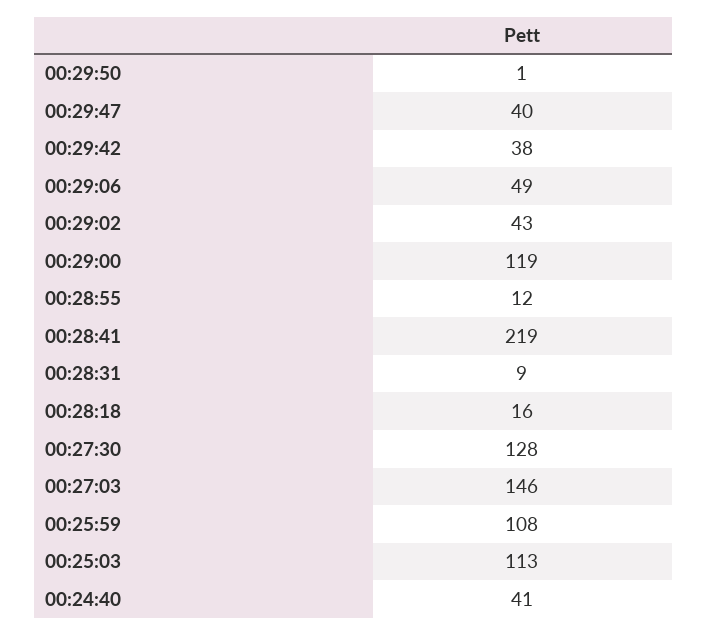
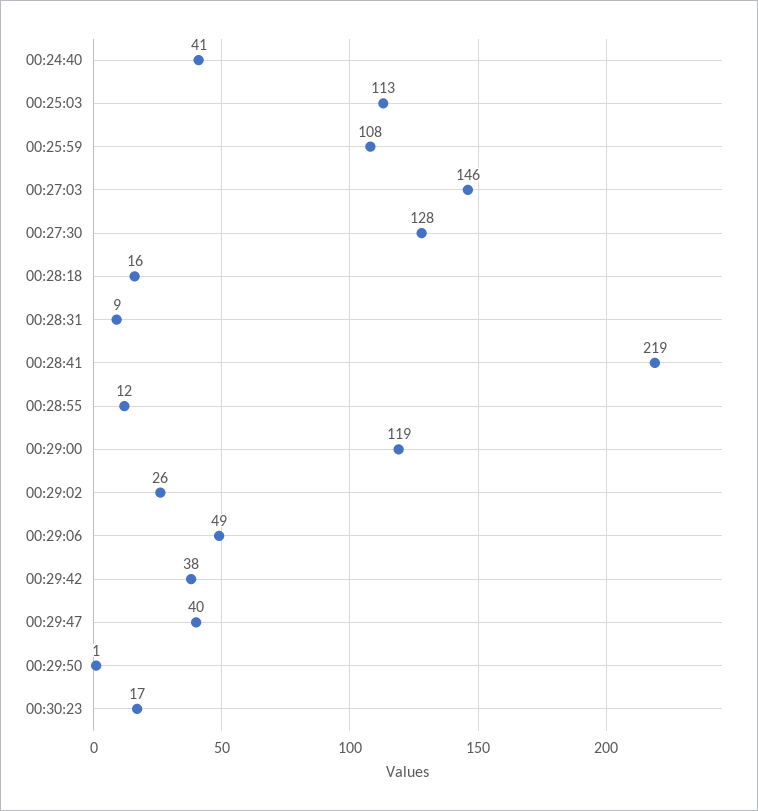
00:29:02: 43 -> 26
00:30:23: none -> 17

